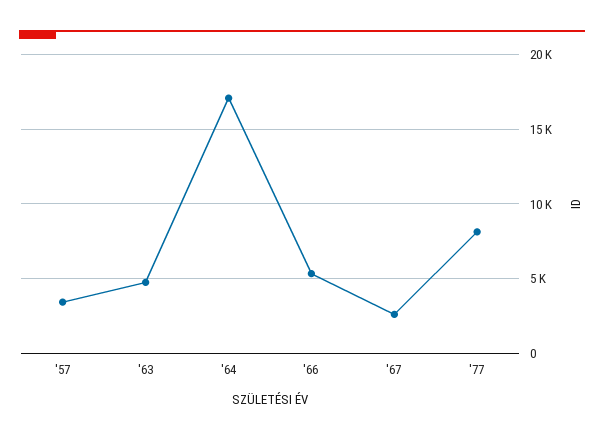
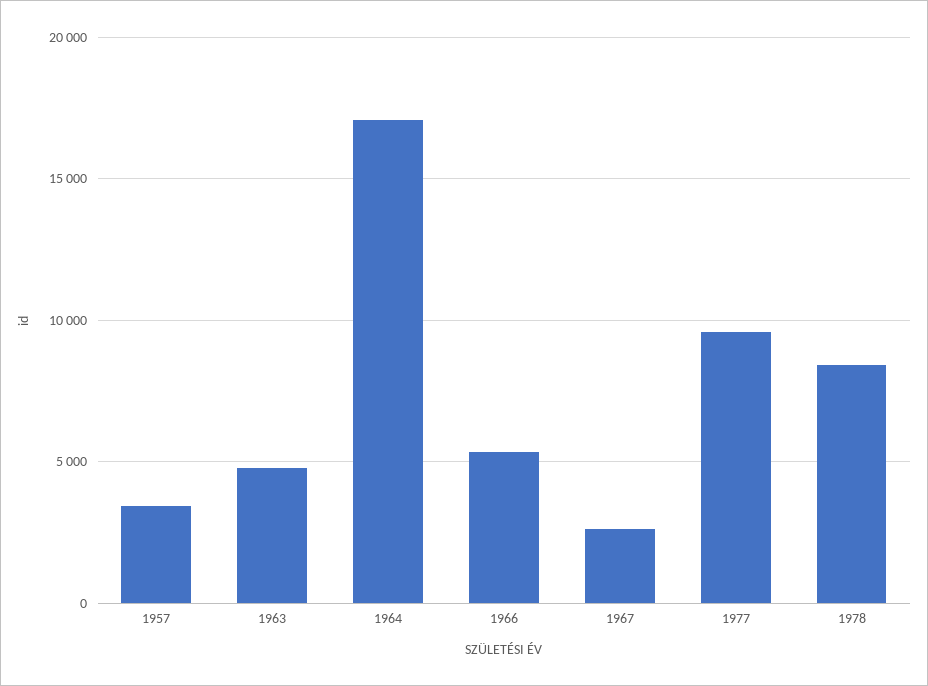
'77: 8000 -> 9500
1978: none -> 8500

